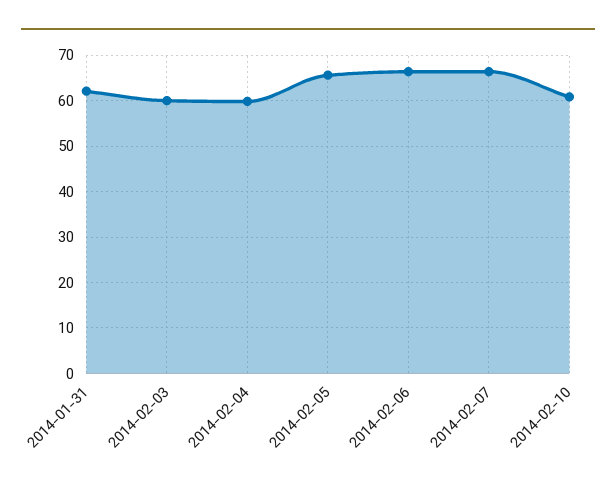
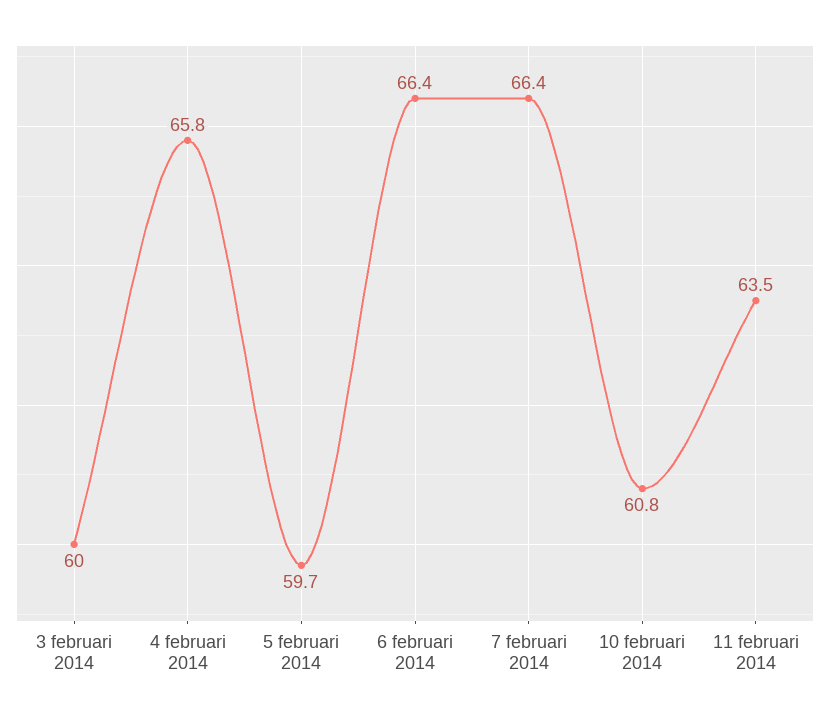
2014-01-31: 62 -> none
2014-02-04: 60 -> 65.8
2014-02-05: 66 -> 59.7
11 februari 2014: none -> 63.5

